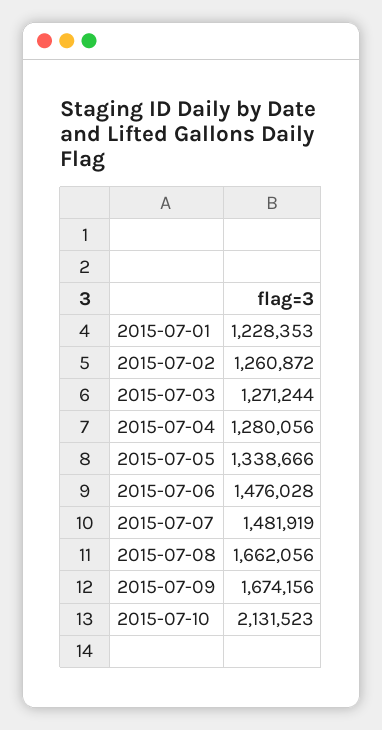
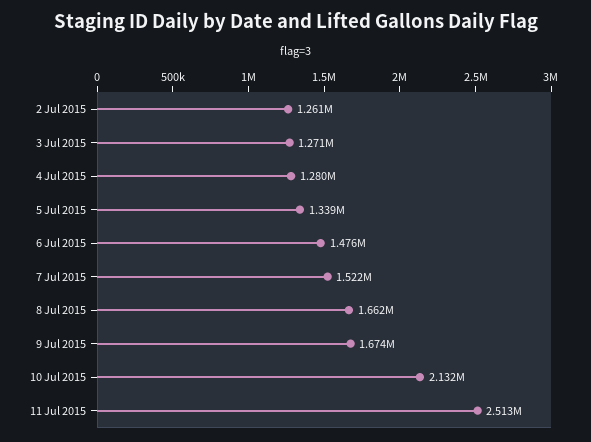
2015-07-01: 1228353 -> none
2015-07-07: 1481919 -> 1522000
11 Jul 2015: none -> 2513000

